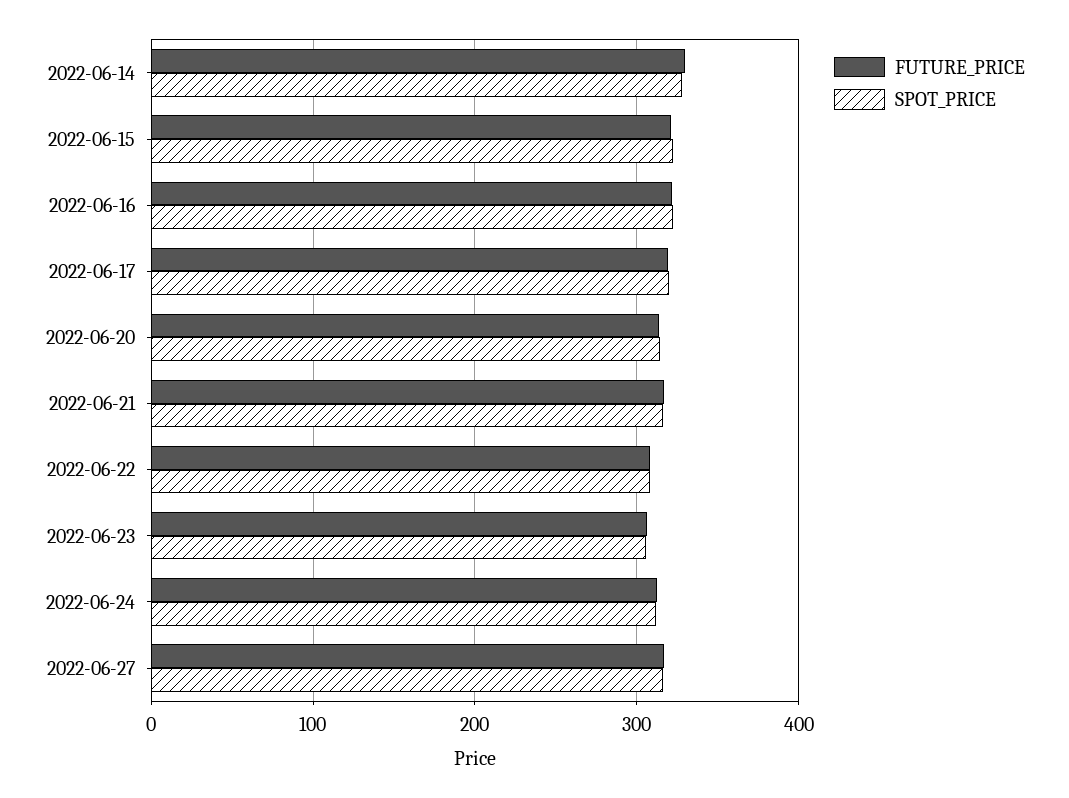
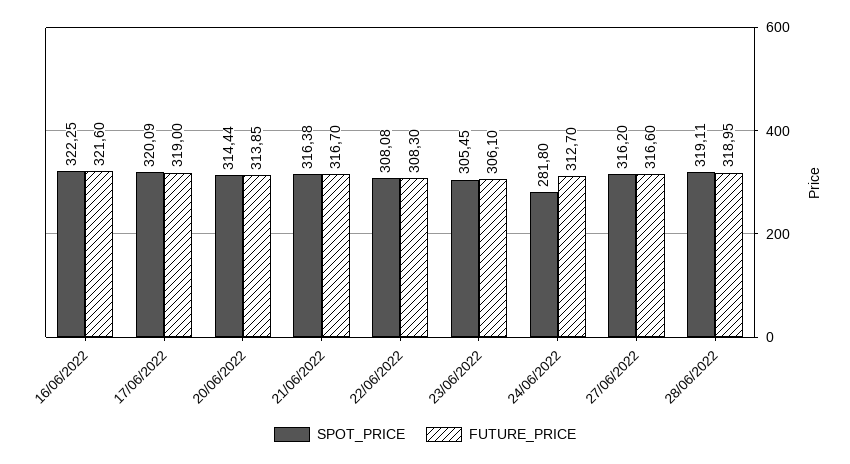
FUTURE_PRICE, 2022-06-14: 330 -> none
SPOT_PRICE, 2022-06-14: 330 -> none
FUTURE_PRICE, 2022-06-15: 320 -> none
SPOT_PRICE, 2022-06-15: 320 -> none
SPOT_PRICE, 2022-06-24: 310 -> 281.8
SPOT_PRICE, 28/06/2022: none -> 319.11
FUTURE_PRICE, 28/06/2022: none -> 318.95

